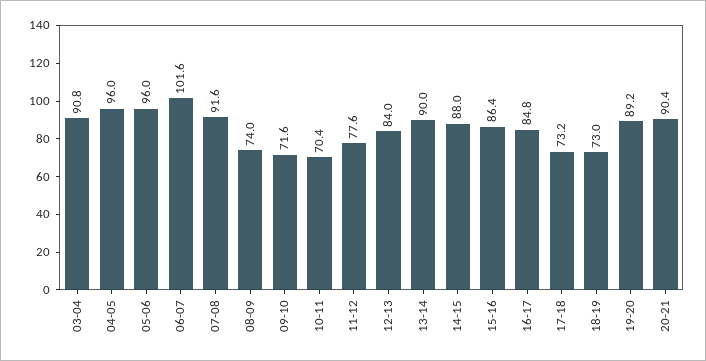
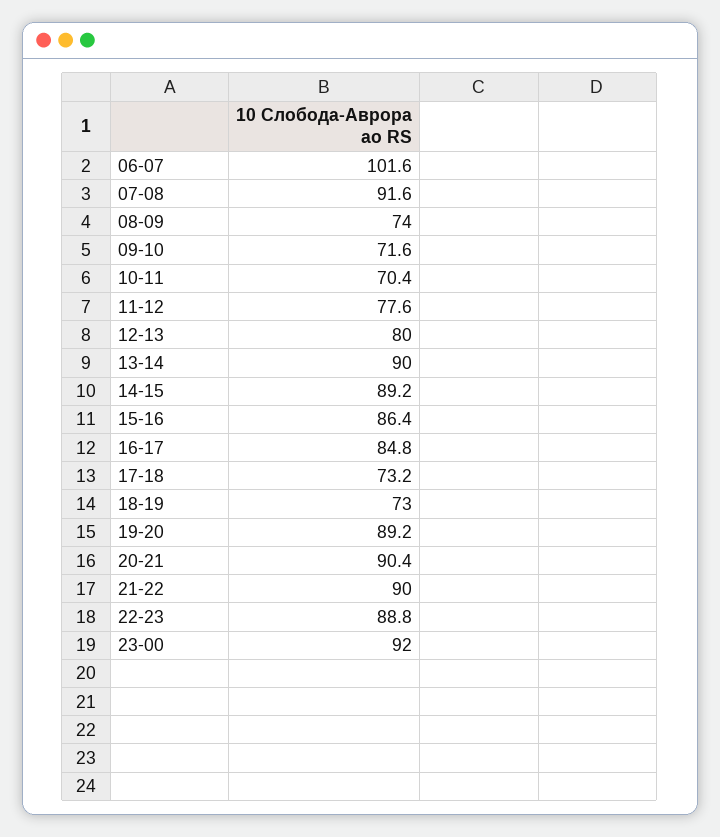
03-04: 90.8 -> none
04-05: 96 -> none
05-06: 96 -> none
12-13: 84 -> 80
14-15: 88 -> 89.2
21-22: none -> 90
22-23: none -> 88.8
23-00: none -> 92

